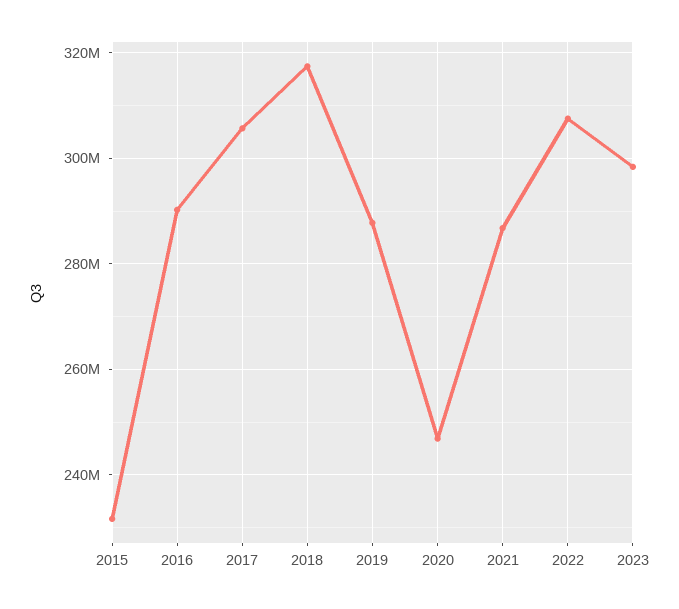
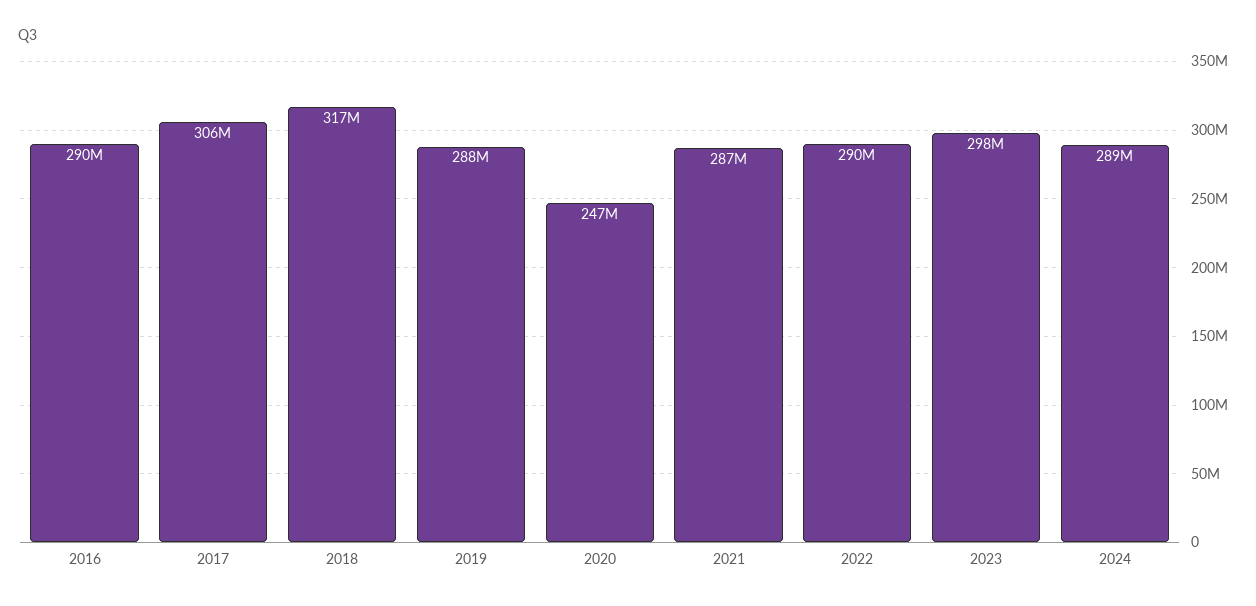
2015: 232000000 -> none
2022: 308000000 -> 290000000
2024: none -> 289000000

